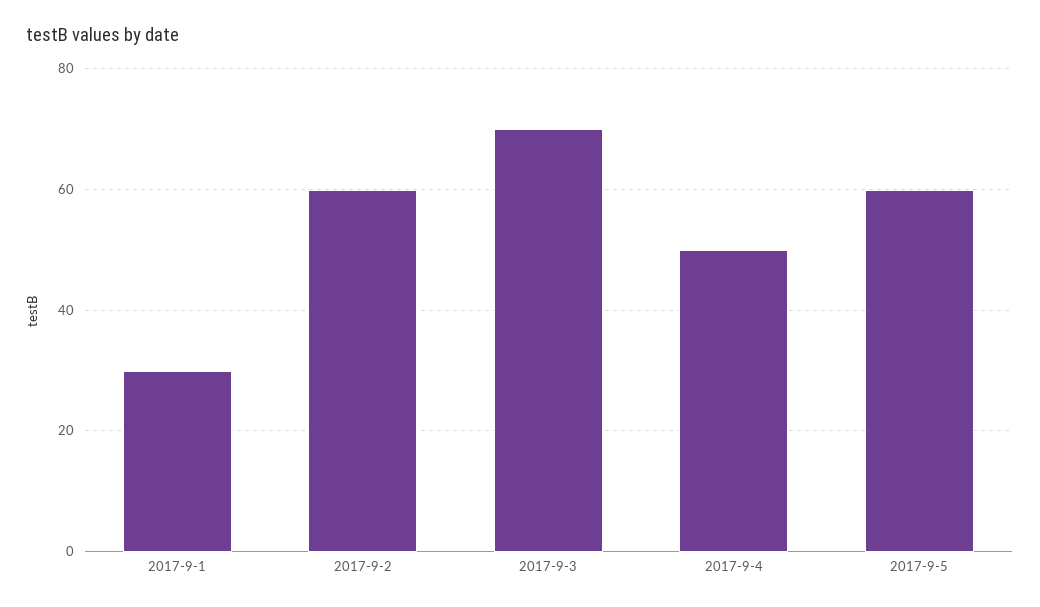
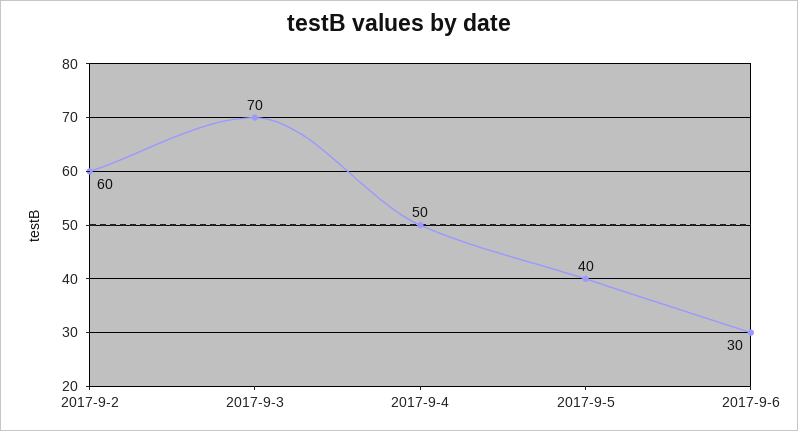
2017-9-1: 30 -> none
2017-9-5: 60 -> 40
2017-9-6: none -> 30

